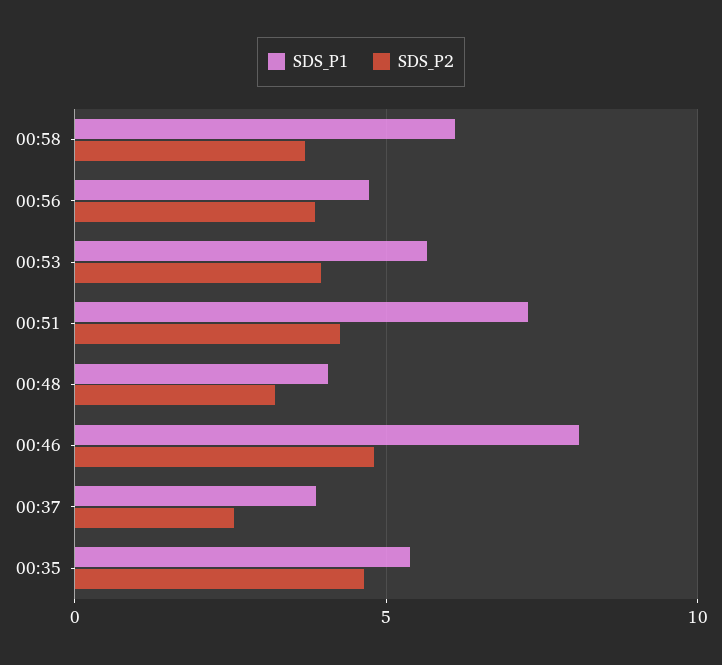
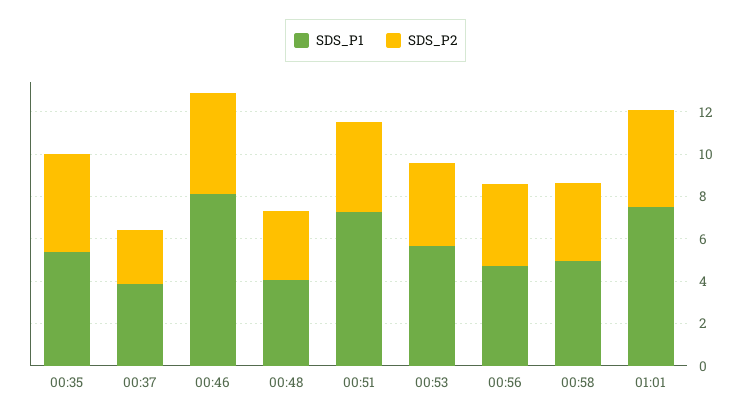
SDS_P1, 00:58: 6 -> 5
SDS_P1, 01:01: none -> 7.5
SDS_P2, 01:01: none -> 4.5

